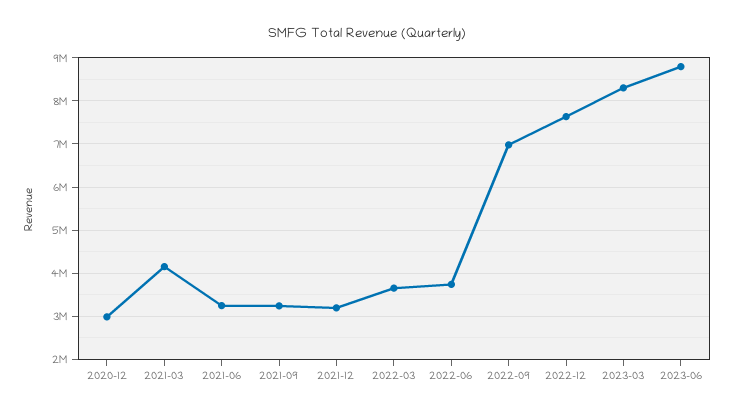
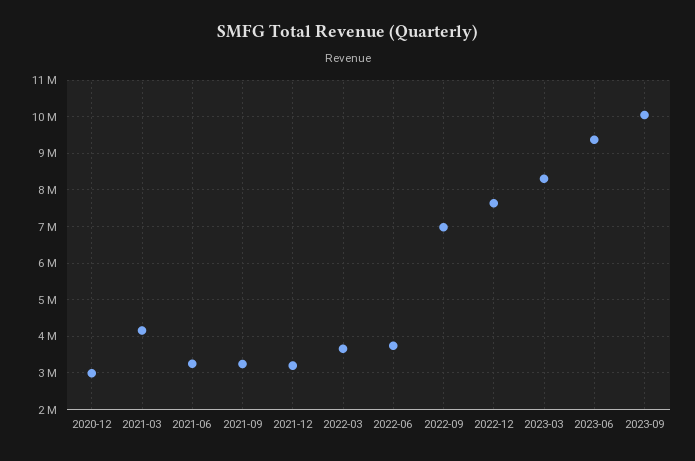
2023-06: 8800000 -> 9400000
2023-09: none -> 10000000

